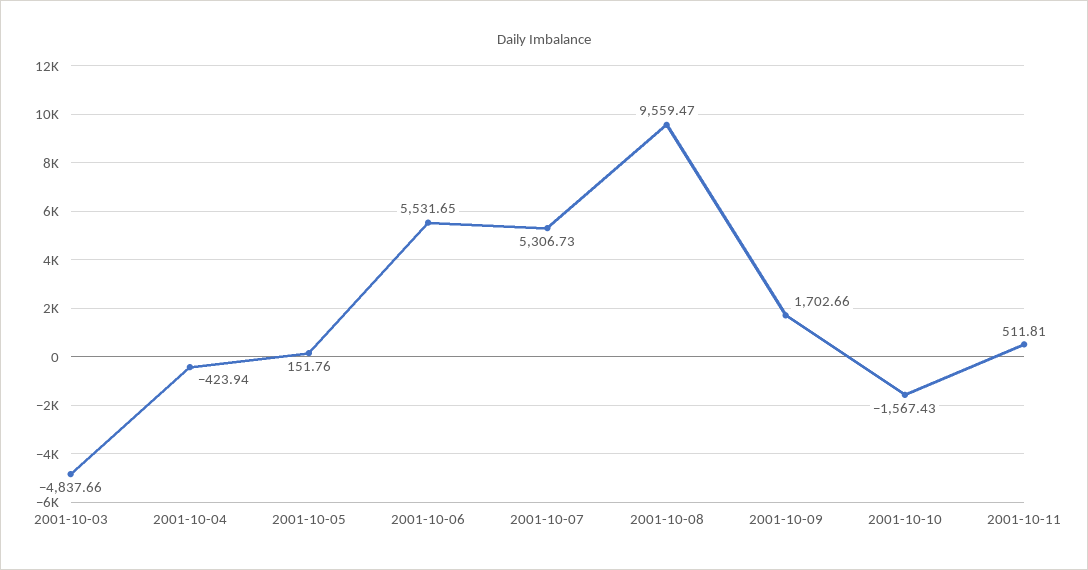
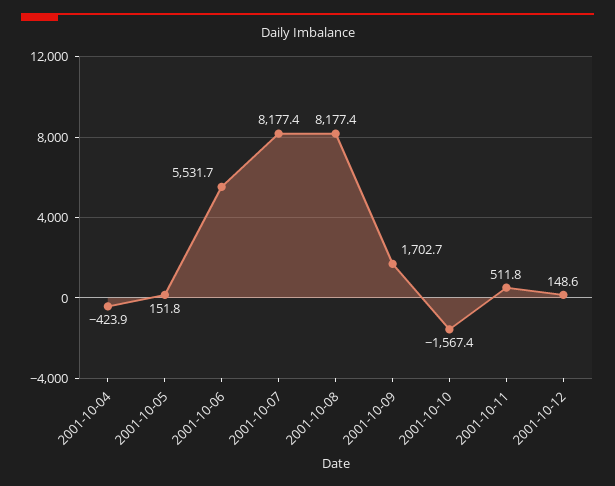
2001-10-03: -4837.66 -> none
2001-10-07: 5306.73 -> 8177.4
2001-10-08: 9559.47 -> 8177.4
2001-10-12: none -> 148.6

